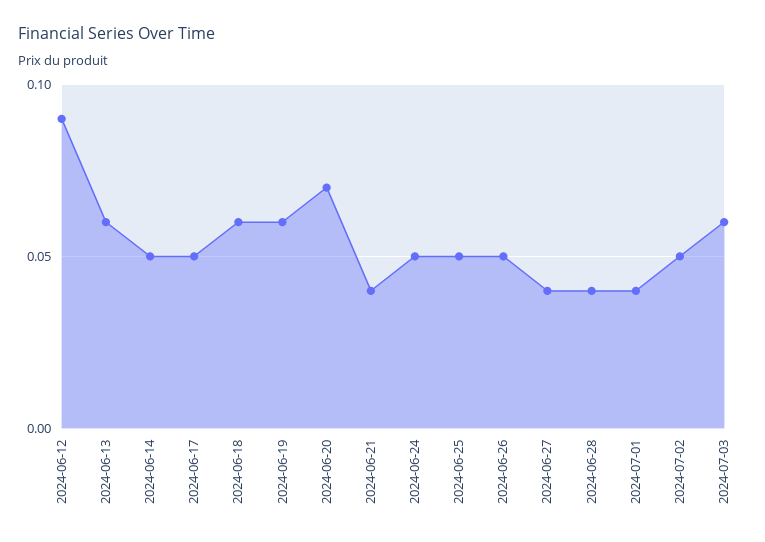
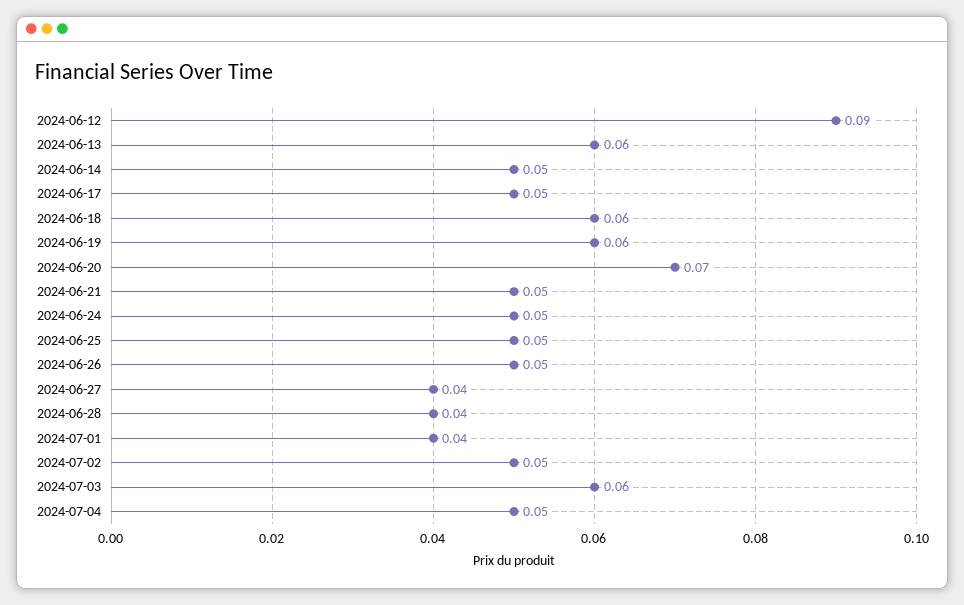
2024-06-21: 0.04 -> 0.05
2024-07-04: none -> 0.05

